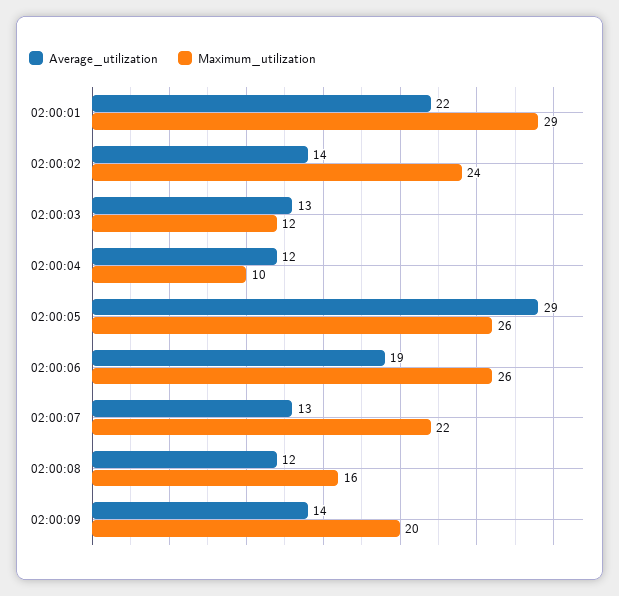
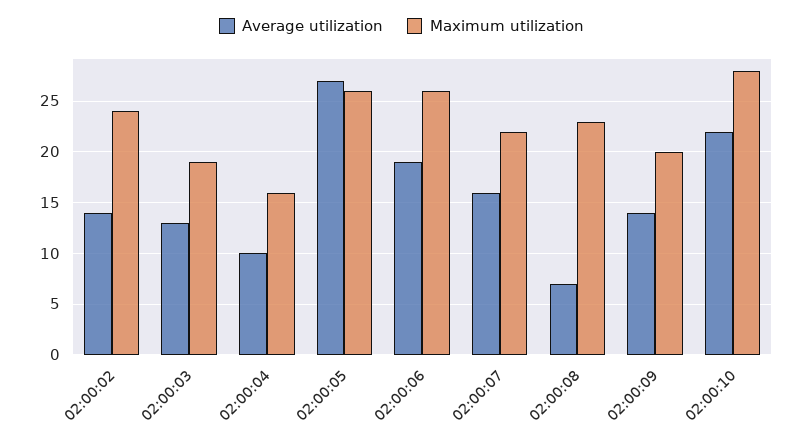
Average_utilization, 02:00:01: 22 -> none
Maximum_utilization, 02:00:01: 29 -> none
Maximum_utilization, 02:00:03: 12 -> 19
Average_utilization, 02:00:04: 12 -> 10
Maximum_utilization, 02:00:04: 10 -> 16
Average_utilization, 02:00:05: 29 -> 27
Average_utilization, 02:00:07: 13 -> 16
Average_utilization, 02:00:08: 12 -> 7
Maximum_utilization, 02:00:08: 16 -> 23
Average_utilization, 02:00:10: none -> 22
Maximum_utilization, 02:00:10: none -> 28

